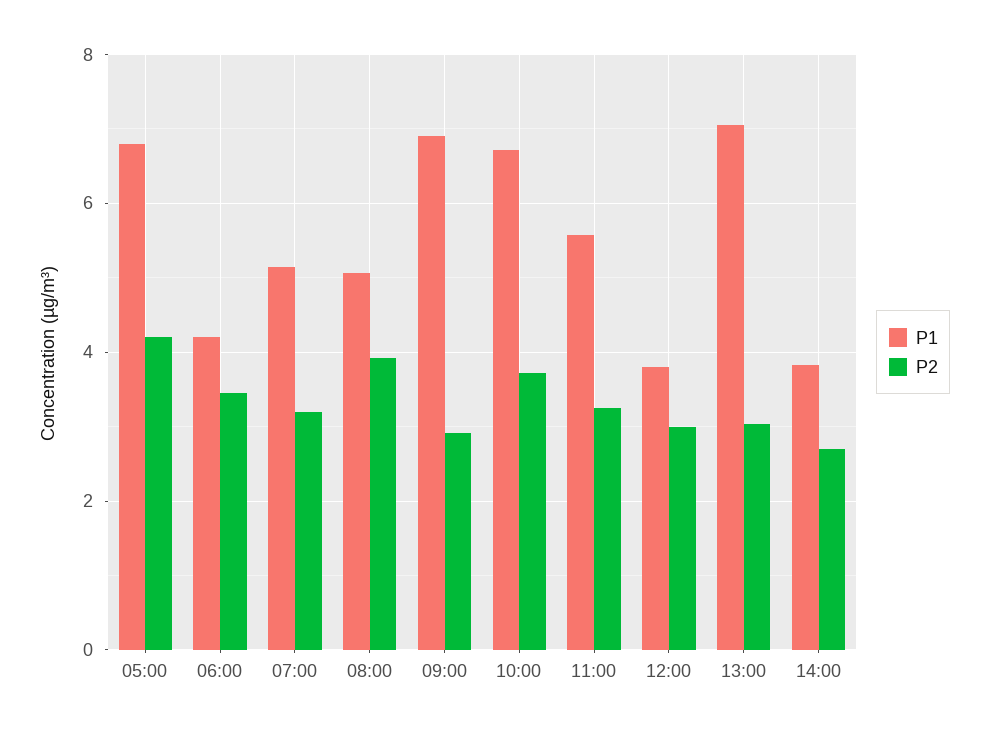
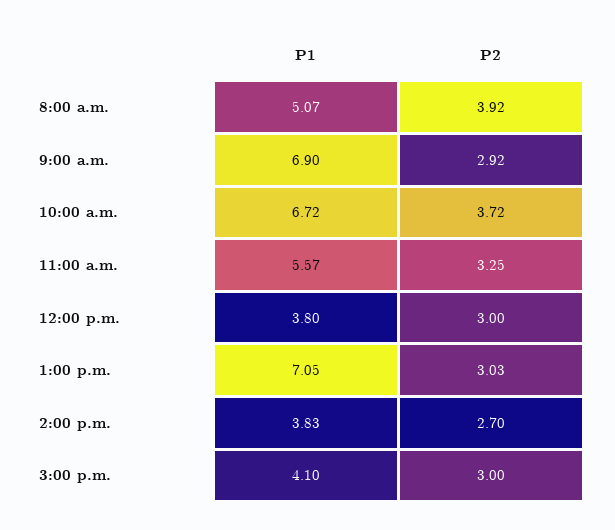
P1, 05:00: 6.8 -> none
P2, 05:00: 4.2 -> none
P1, 06:00: 4.2 -> none
P2, 06:00: 3.4 -> none
P1, 07:00: 5.2 -> none
P2, 07:00: 3.2 -> none
P1, 3:00 p.m.: none -> 4.1
P2, 3:00 p.m.: none -> 3

